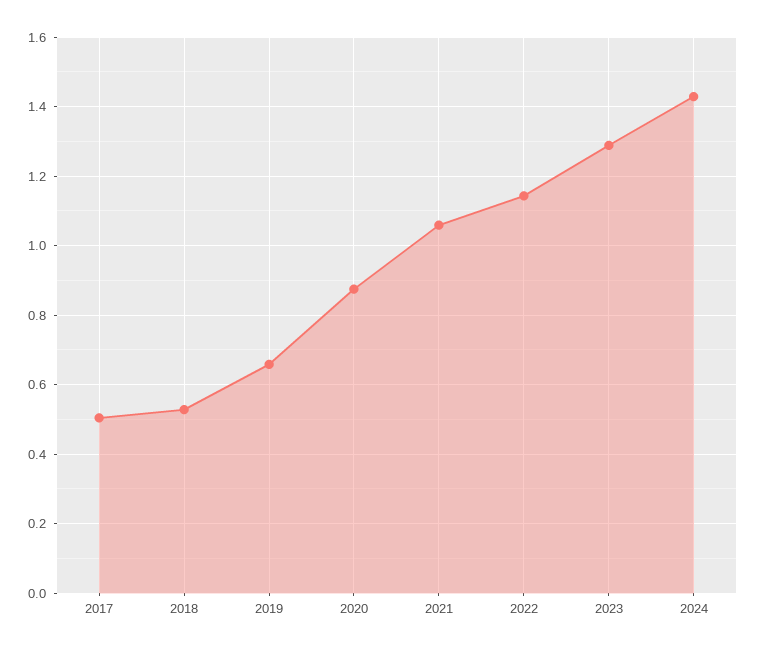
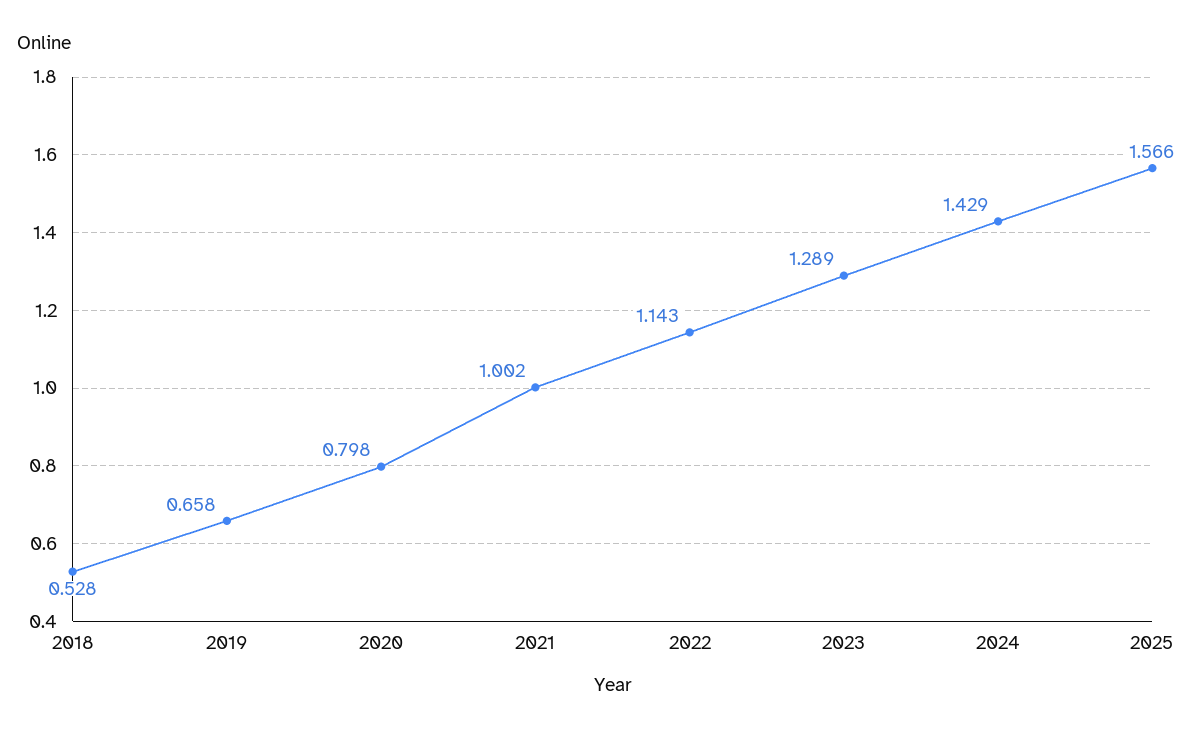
2017: 0.5 -> none
2020: 0.88 -> 0.798
2021: 1.06 -> 1.002
2025: none -> 1.566

